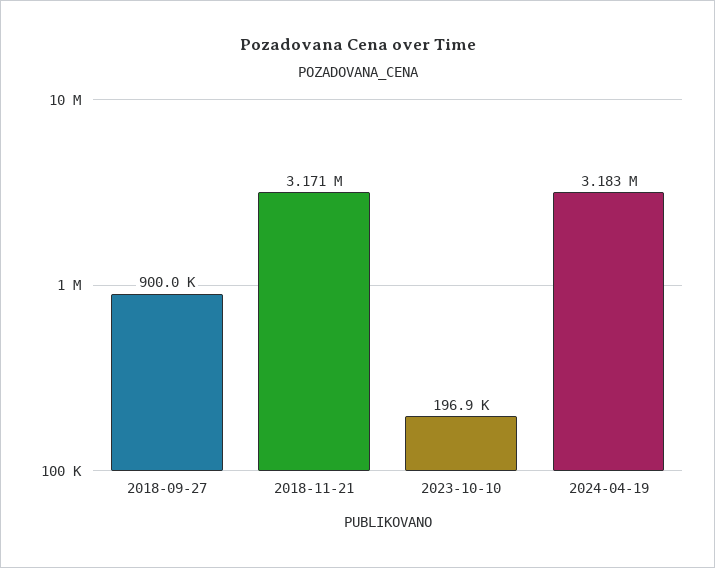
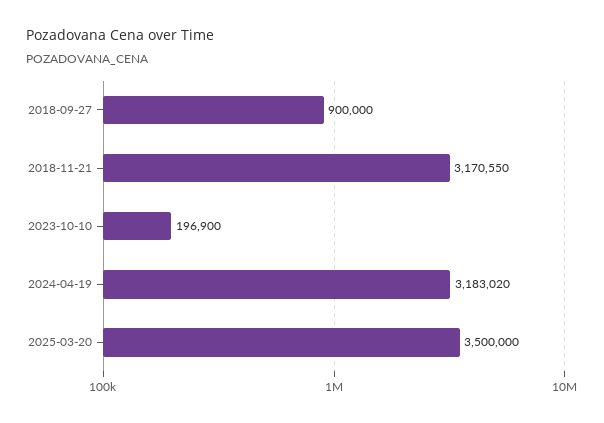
2025-03-20: none -> 3500000

